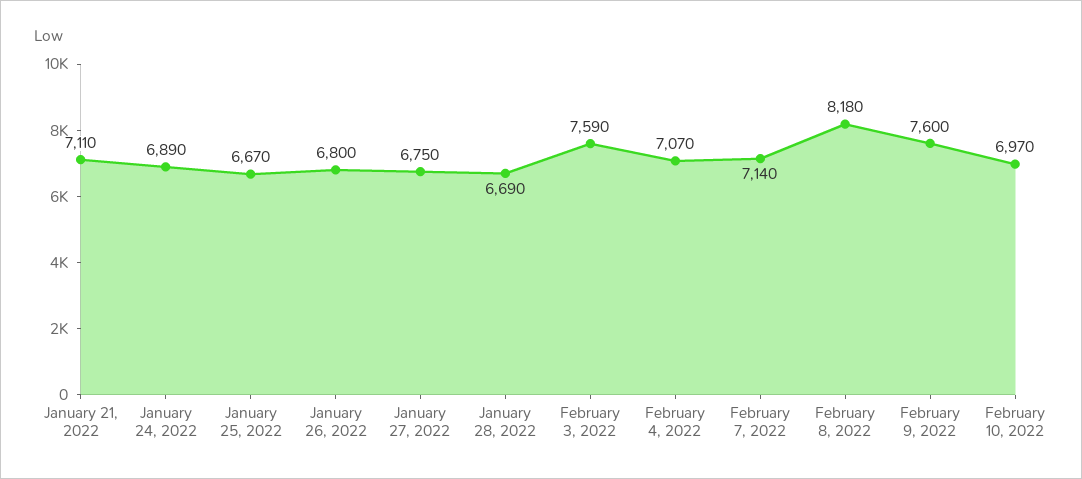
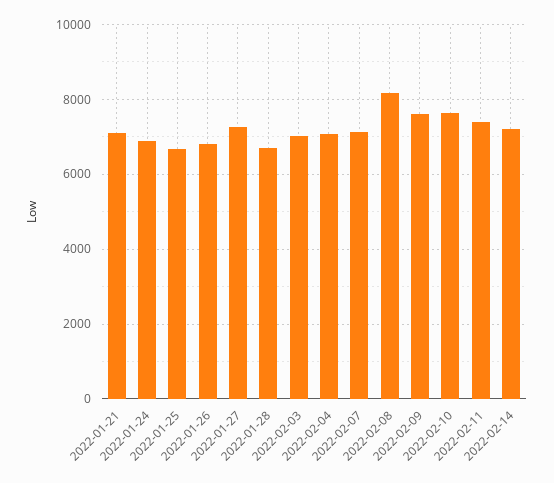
January 27, 2022: 6750 -> 7200
February 3, 2022: 7590 -> 7000
February 10, 2022: 6970 -> 7600
2022-02-11: none -> 7400
2022-02-14: none -> 7200

